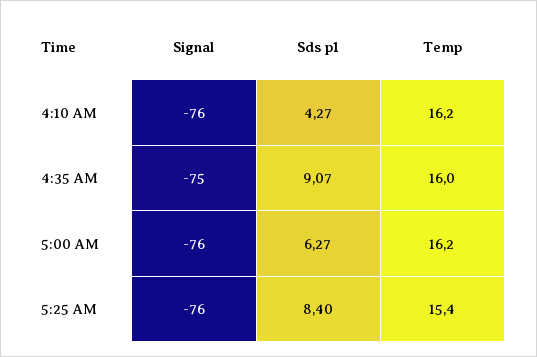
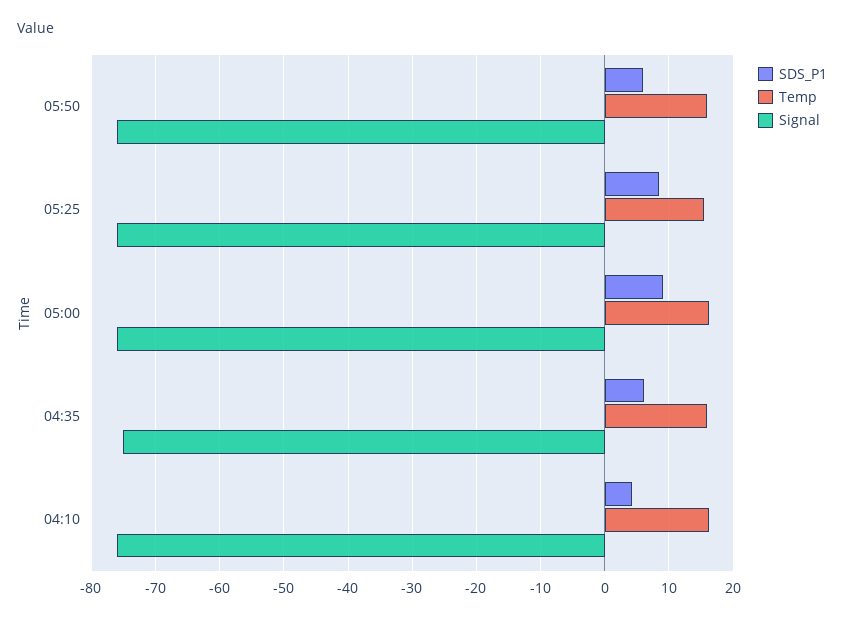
Sds p1, 4:35 AM: 9.07 -> 6
Sds p1, 5:00 AM: 6.27 -> 9
Sds p1, 05:50: none -> 6
Temp, 05:50: none -> 16
Signal, 05:50: none -> -76

